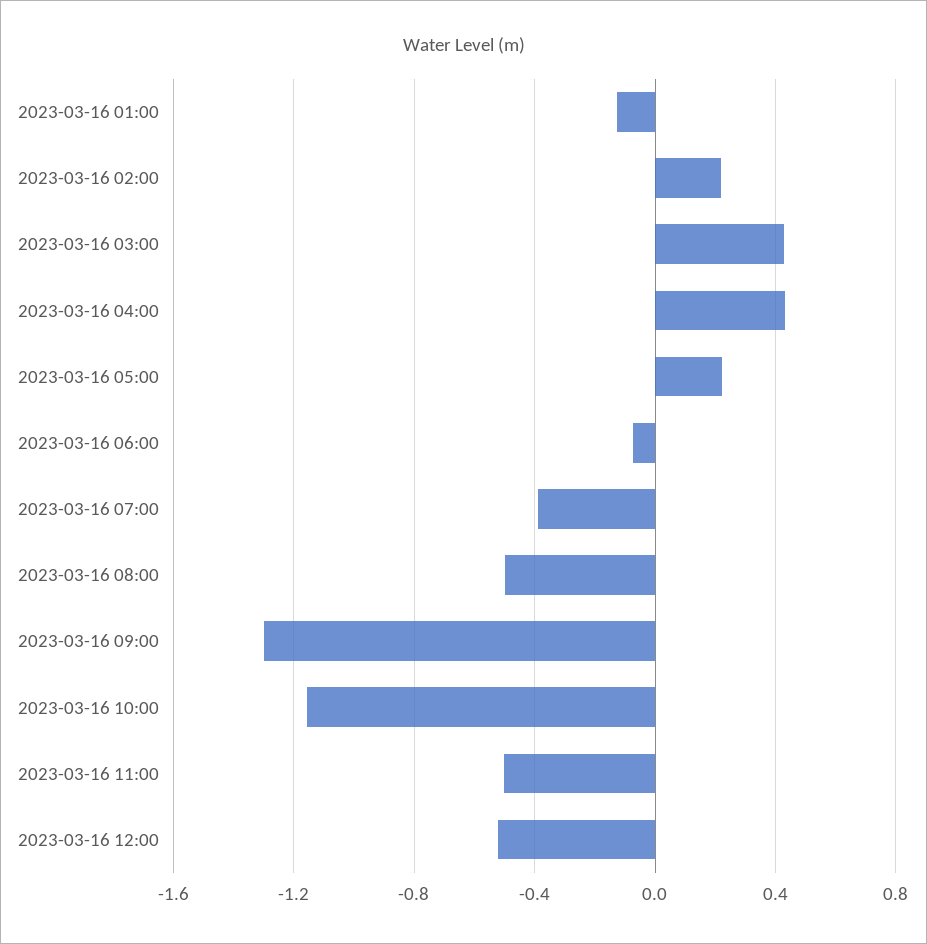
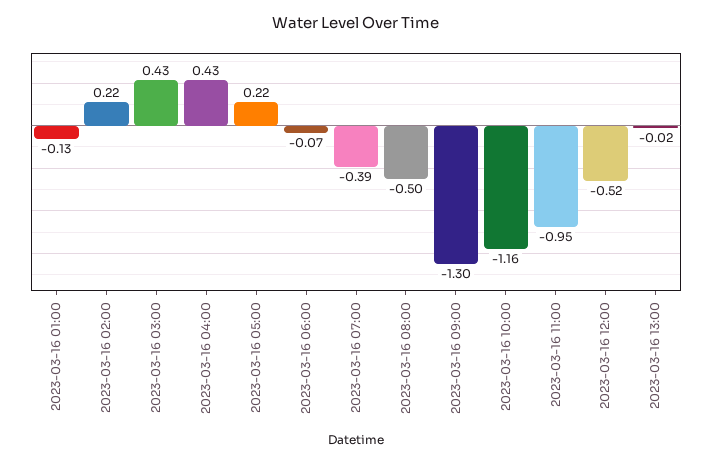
2023-03-16 11:00: -0.5 -> -0.95
2023-03-16 13:00: none -> -0.02

